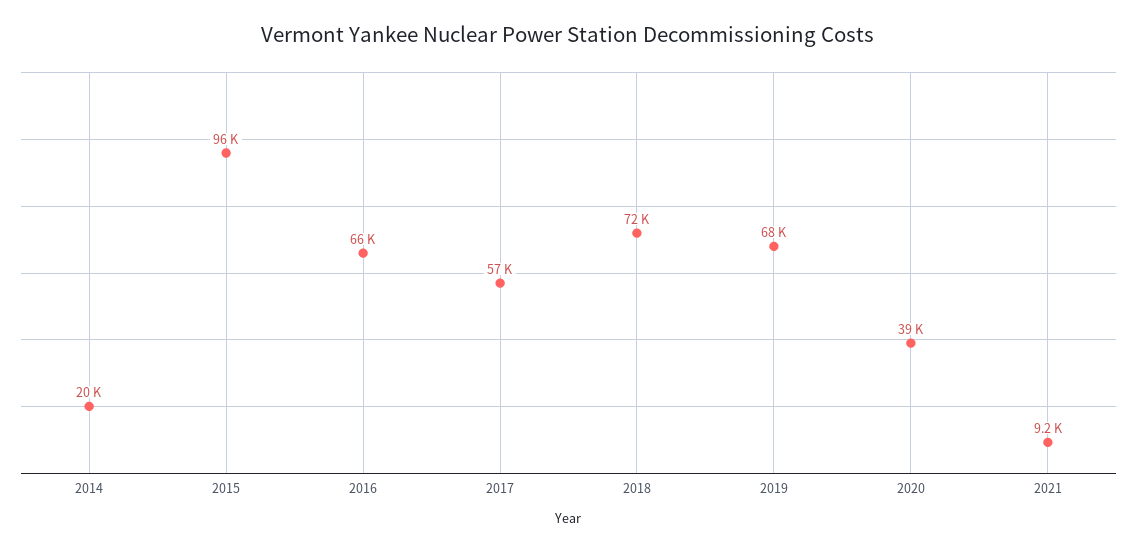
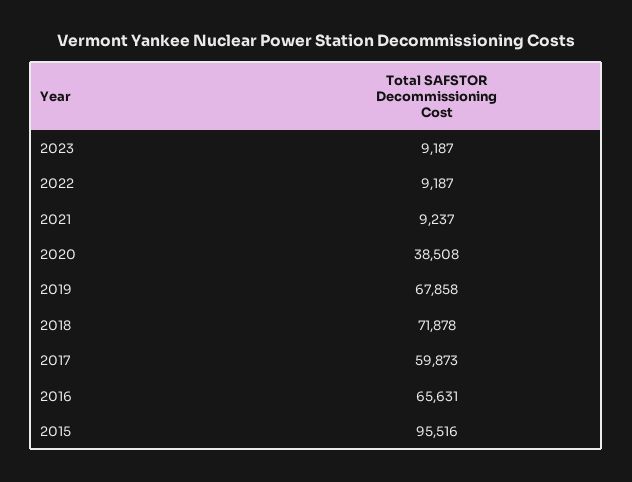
2014: 20000 -> none
2017: 57000 -> 59873
2023: none -> 9187
2022: none -> 9187

